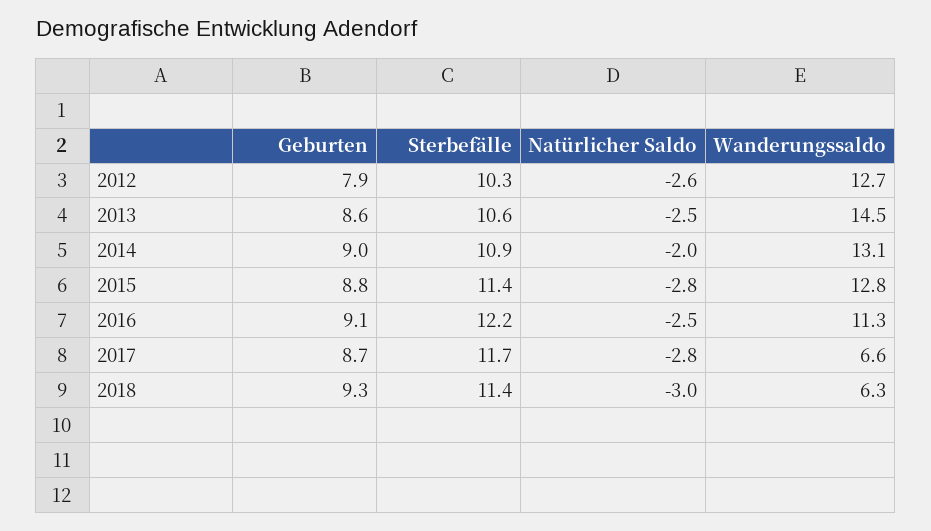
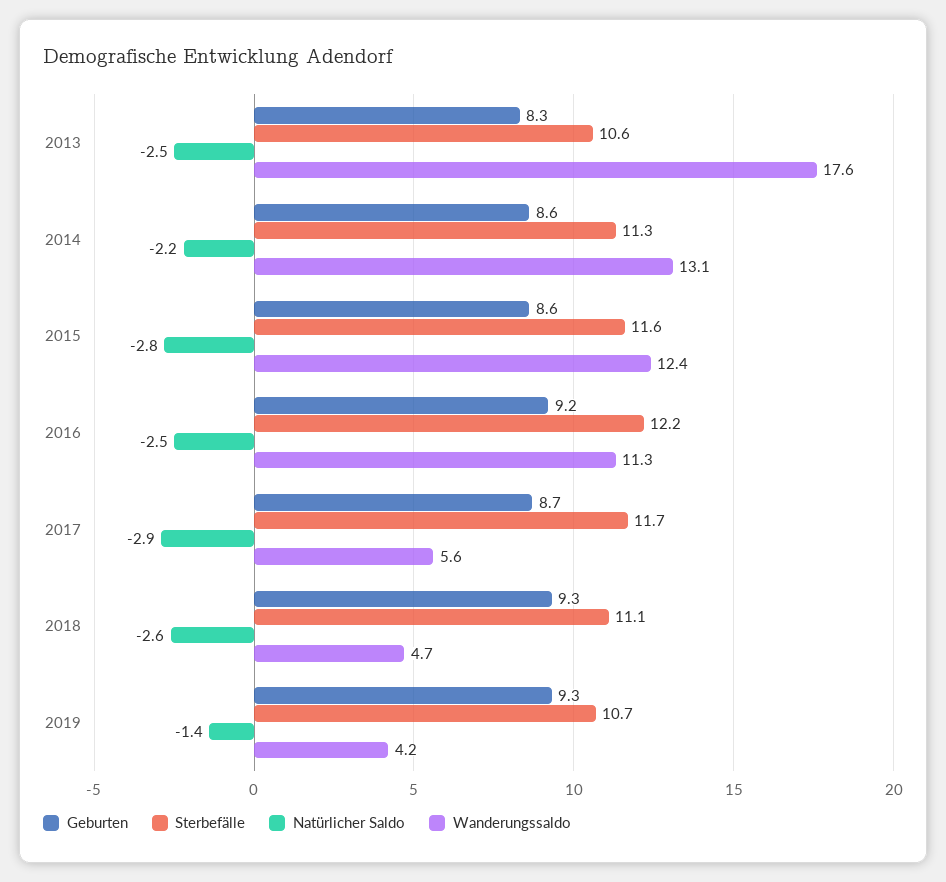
Geburten, 2012: 7.9 -> none
Sterbefälle, 2012: 10.3 -> none
Natürlicher Saldo, 2012: -2.6 -> none
Wanderungssaldo, 2012: 12.7 -> none
Geburten, 2013: 8.6 -> 8.3
Wanderungssaldo, 2013: 14.5 -> 17.6
Geburten, 2014: 9 -> 8.6
Sterbefälle, 2014: 10.9 -> 11.3
Natürlicher Saldo, 2014: -2 -> -2.2
Geburten, 2015: 8.8 -> 8.6
Sterbefälle, 2015: 11.4 -> 11.6
Wanderungssaldo, 2015: 12.8 -> 12.4
Geburten, 2016: 9.1 -> 9.2
Natürlicher Saldo, 2017: -2.8 -> -2.9
Wanderungssaldo, 2017: 6.6 -> 5.6
Sterbefälle, 2018: 11.4 -> 11.1
Natürlicher Saldo, 2018: -3 -> -2.6
Wanderungssaldo, 2018: 6.3 -> 4.7
Geburten, 2019: none -> 9.3
Sterbefälle, 2019: none -> 10.7
Natürlicher Saldo, 2019: none -> -1.4
Wanderungssaldo, 2019: none -> 4.2

